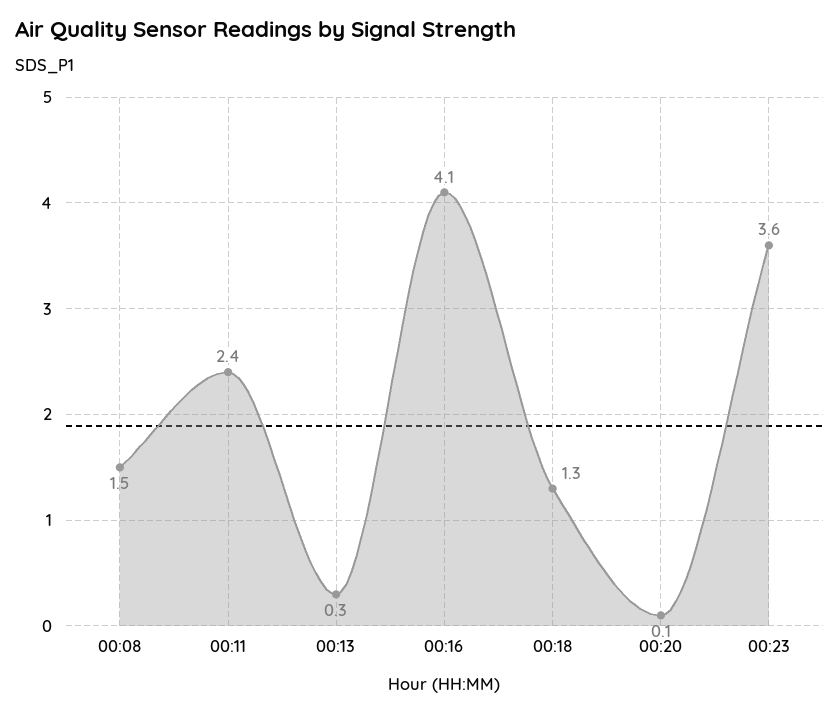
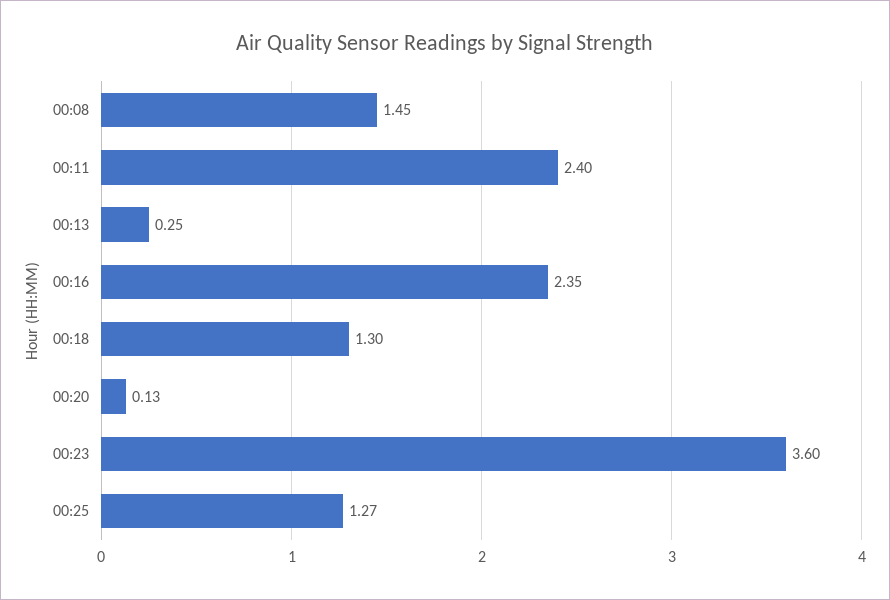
00:16: 4.1 -> 2.35
00:25: none -> 1.27

